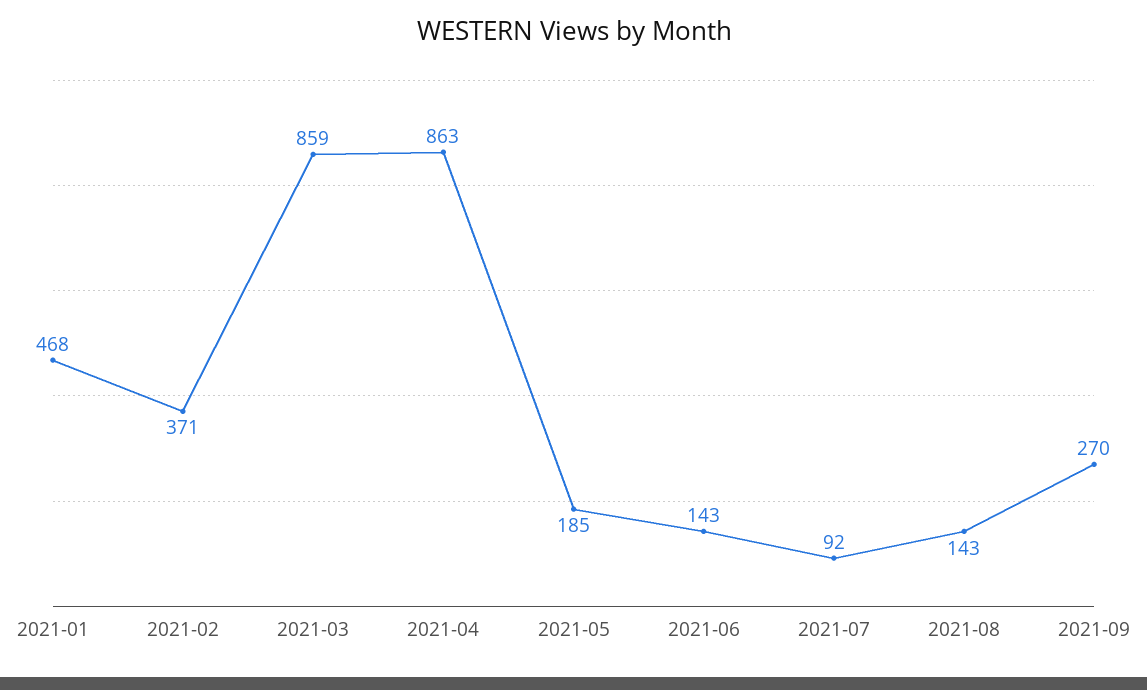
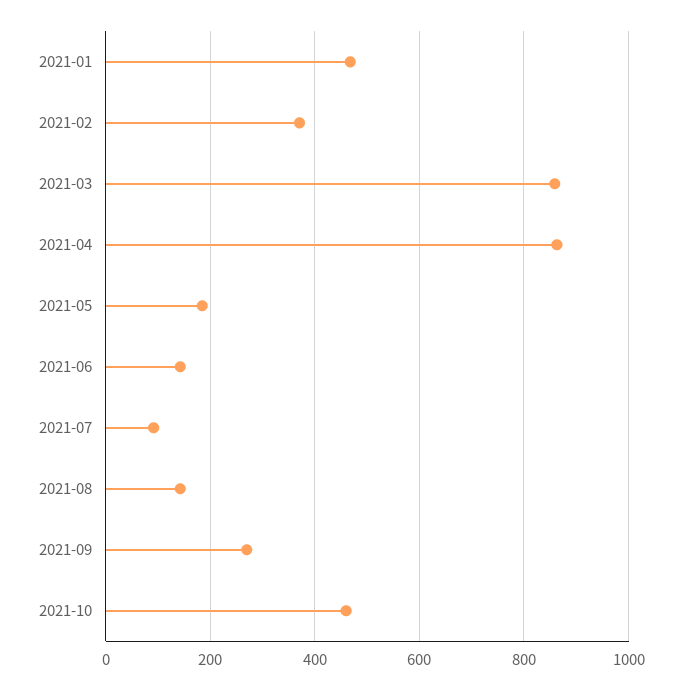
2021-10: none -> 460

